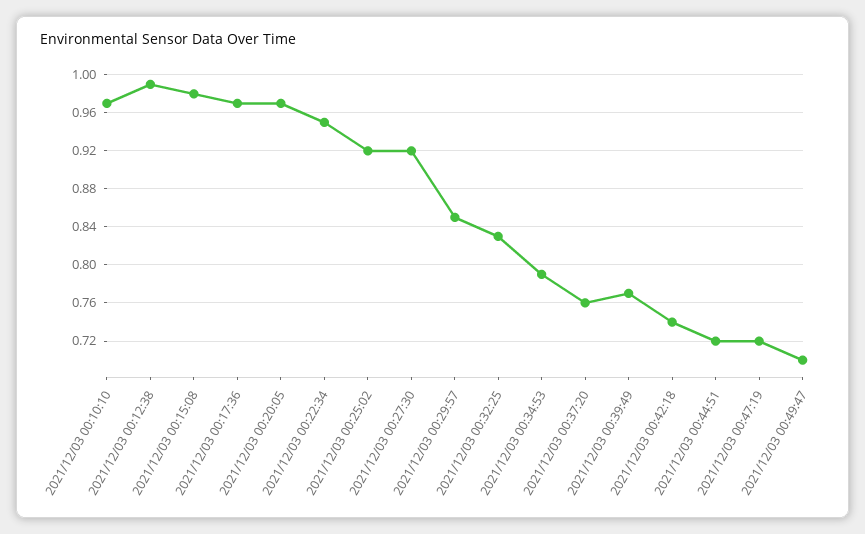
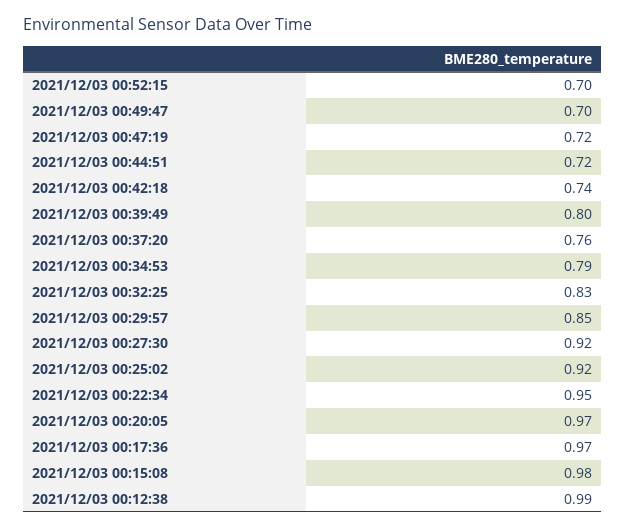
2021/12/03 00:10:10: 0.97 -> none
2021/12/03 00:39:49: 0.77 -> 0.8
2021/12/03 00:52:15: none -> 0.7

